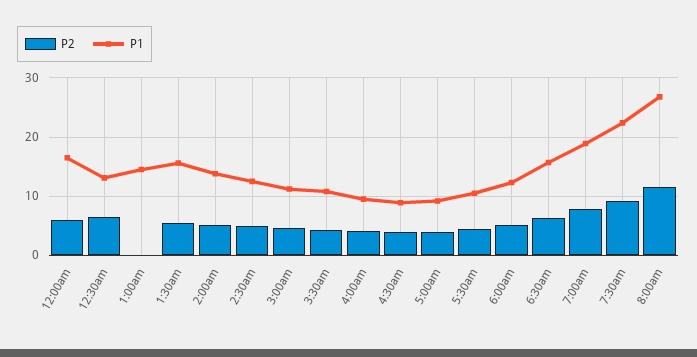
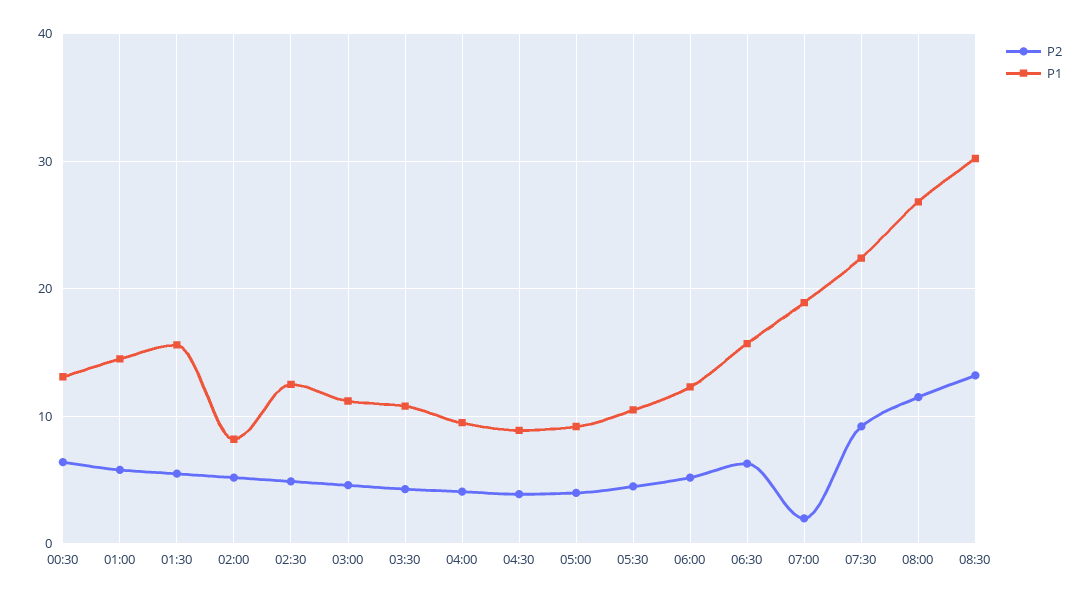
P2, 12:00am: 6 -> none
P1, 12:00am: 16 -> none
P2, 1:00am: 0 -> 6
P1, 2:00am: 14 -> 8
P2, 7:00am: 8 -> 2
P2, 08:30: none -> 13
P1, 08:30: none -> 30

